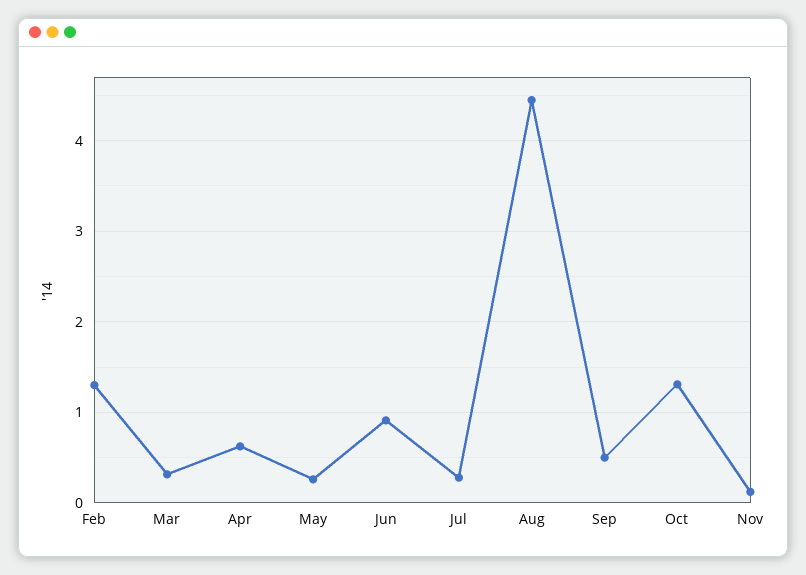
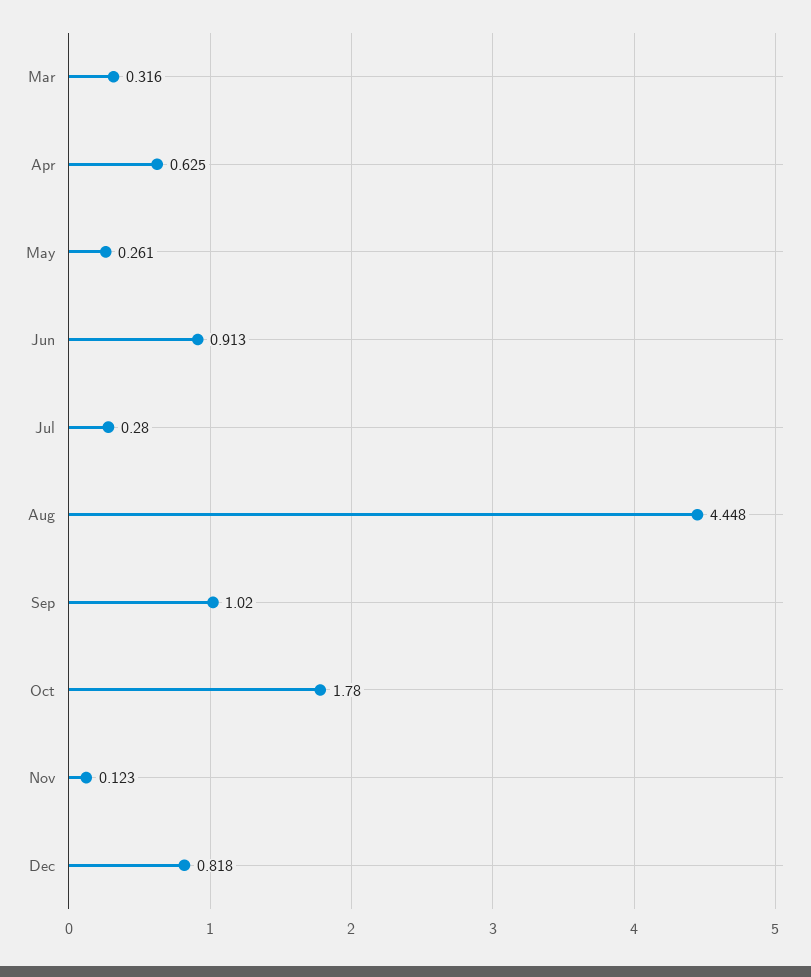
Feb: 1.3 -> none
Sep: 0.5 -> 1.02
Oct: 1.3 -> 1.78
Dec: none -> 0.818

